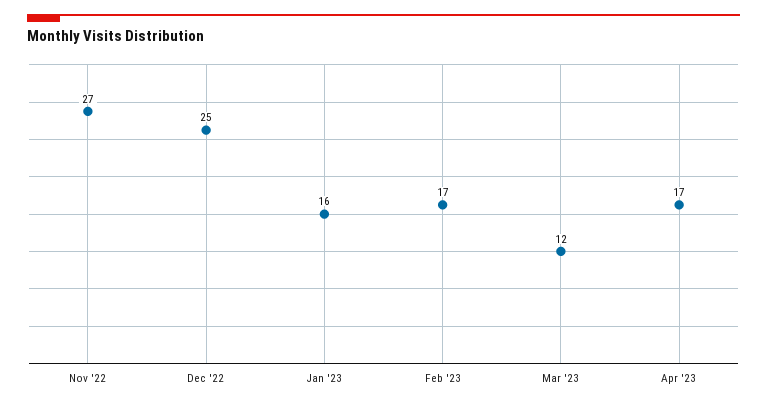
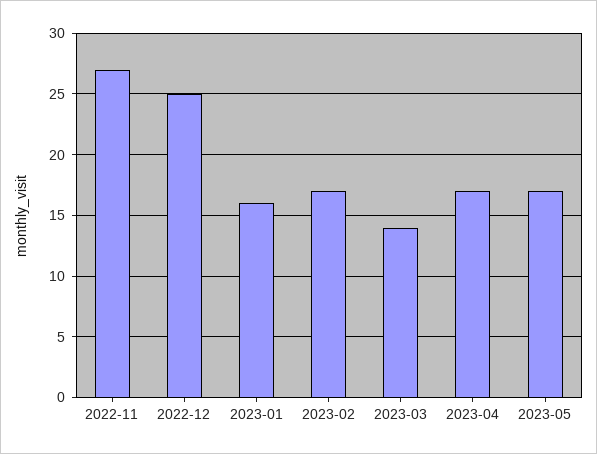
Mar '23: 12 -> 14
2023-05: none -> 17

